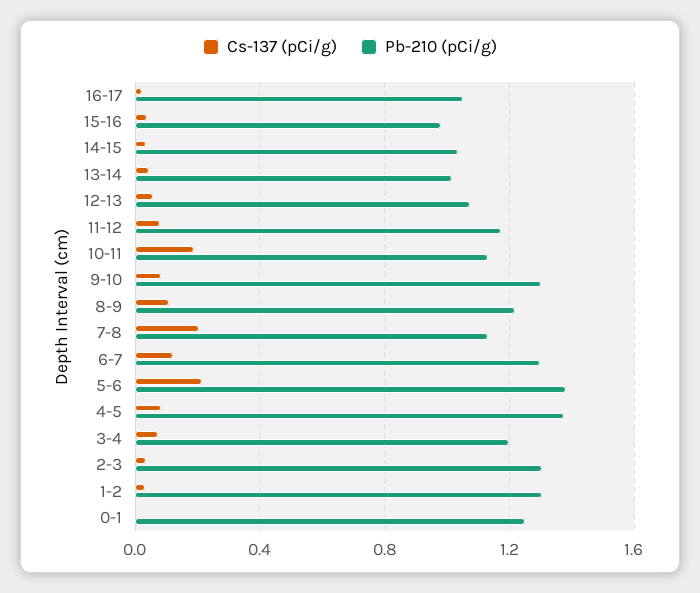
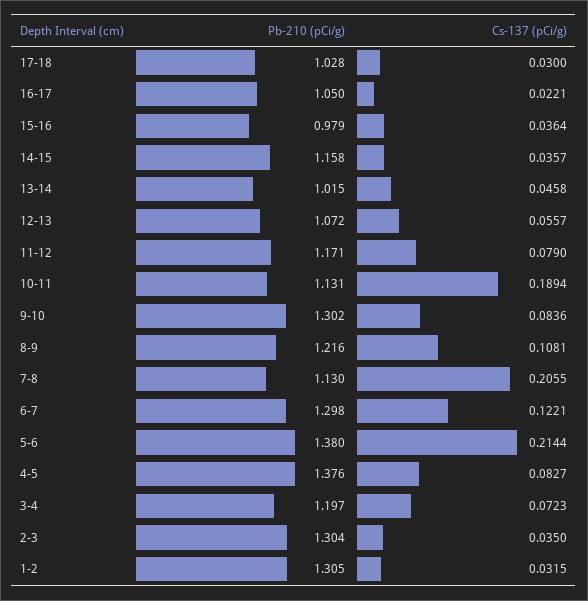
Pb-210 (pCi/g), 14-15: 1.05 -> 1.158
Cs-137 (pCi/g), 0-1: 0 -> none
Pb-210 (pCi/g), 0-1: 1.25 -> none
Pb-210 (pCi/g), 17-18: none -> 1.028
Cs-137 (pCi/g), 17-18: none -> 0.03

